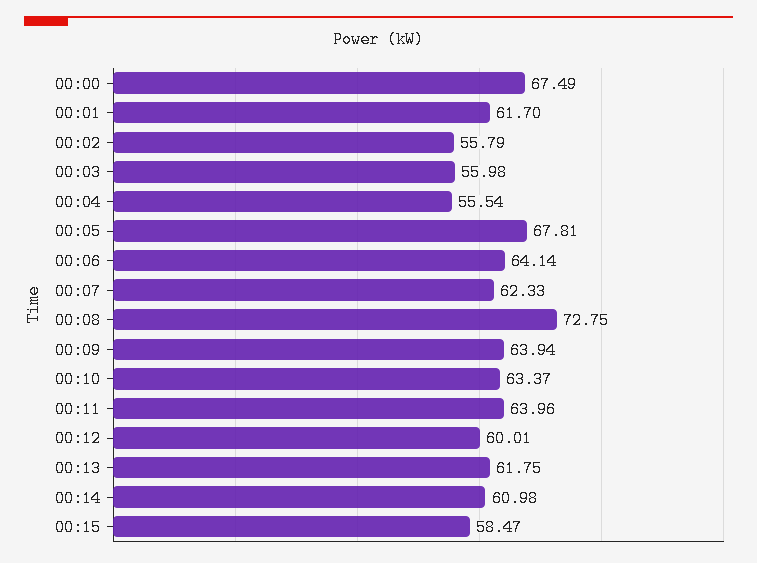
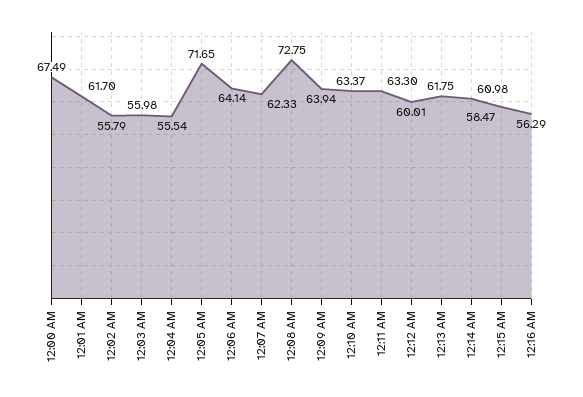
00:05: 67.81 -> 71.65
00:11: 63.96 -> 63.3
12:16 AM: none -> 56.29

